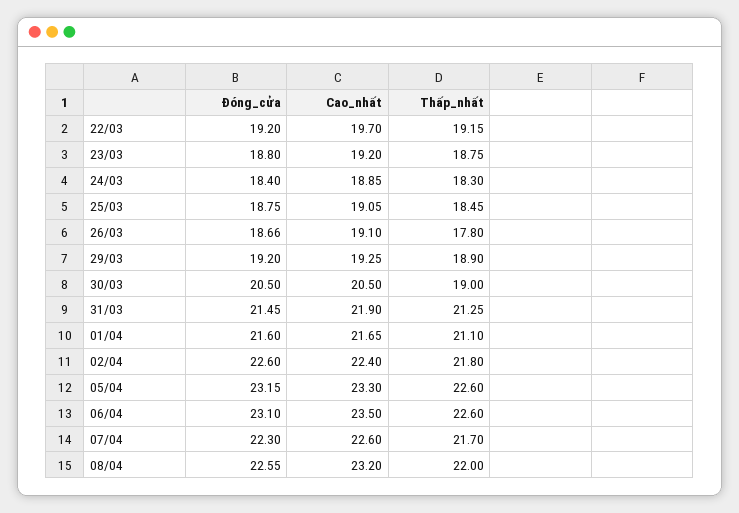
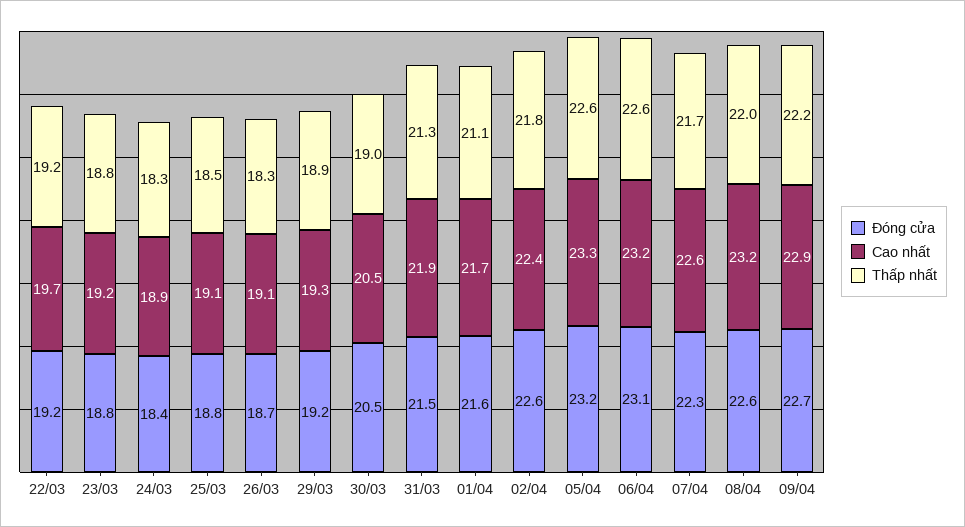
Thấp_nhất, 26/03: 17.8 -> 18.3
Cao_nhất, 06/04: 23.5 -> 23.2
Đóng_cửa, 09/04: none -> 22.7
Cao_nhất, 09/04: none -> 22.9
Thấp_nhất, 09/04: none -> 22.2

